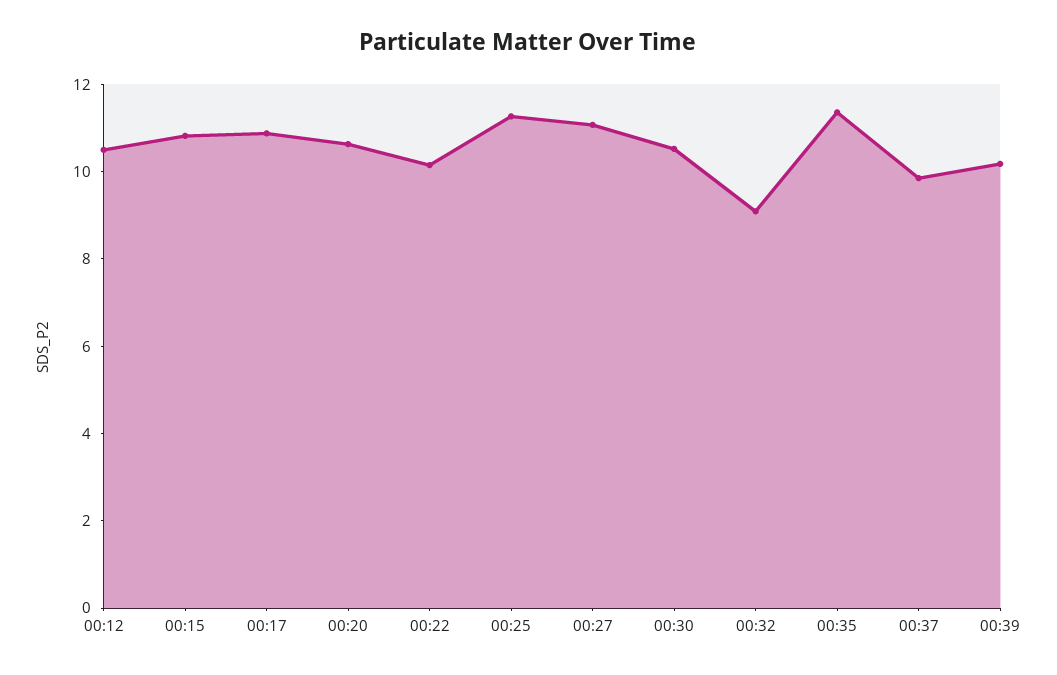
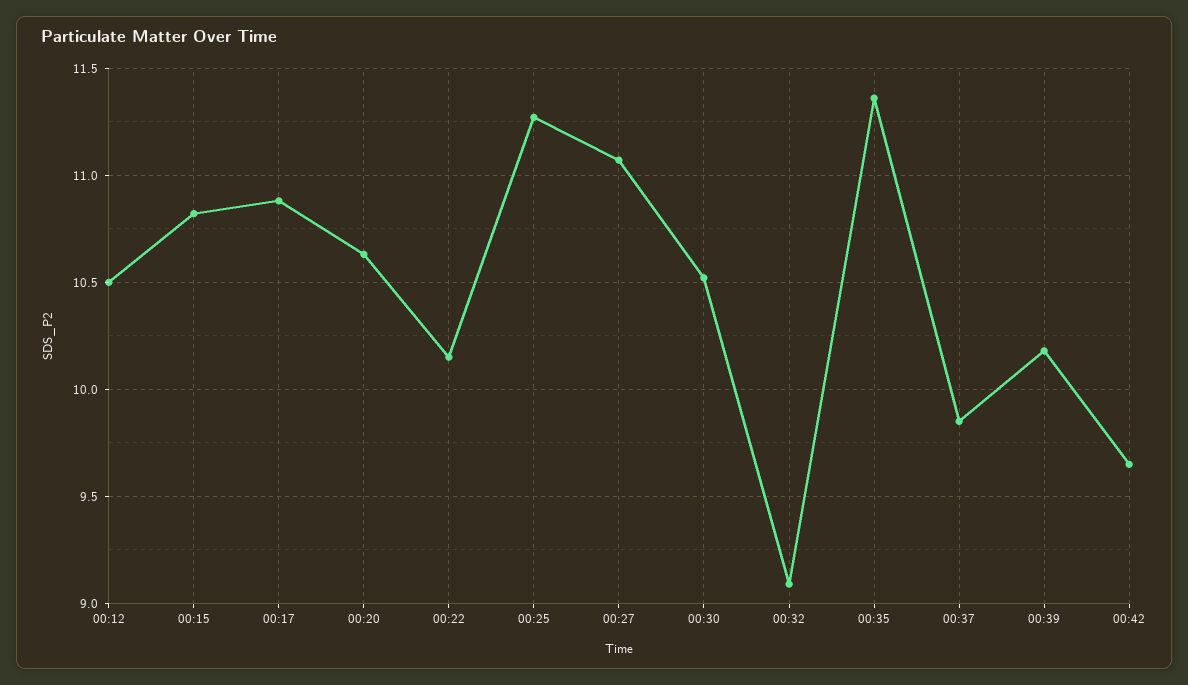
00:42: none -> 9.65

